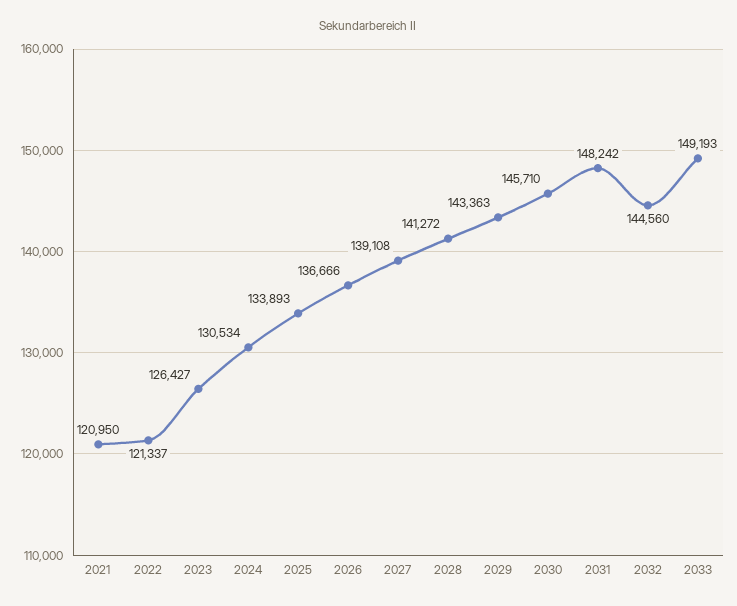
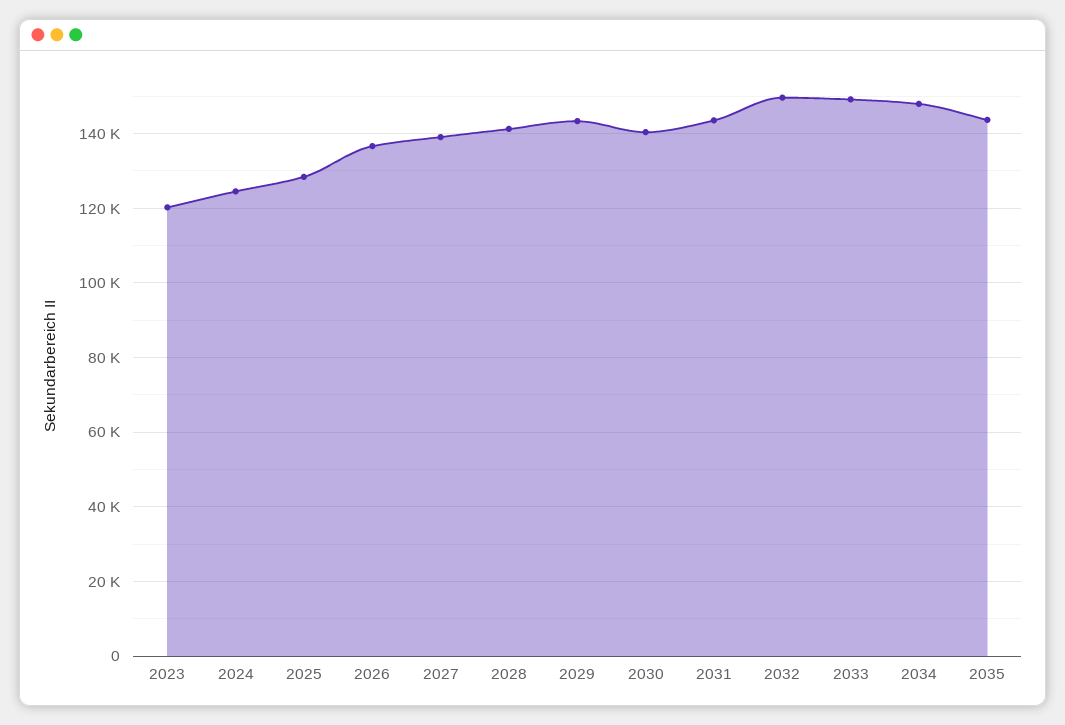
2021: 120950 -> none
2022: 121337 -> none
2023: 126427 -> 120000
2024: 130534 -> 124000
2025: 133893 -> 128000
2030: 145710 -> 140000
2031: 148242 -> 144000
2032: 144560 -> 150000
2034: none -> 148000
2035: none -> 144000

